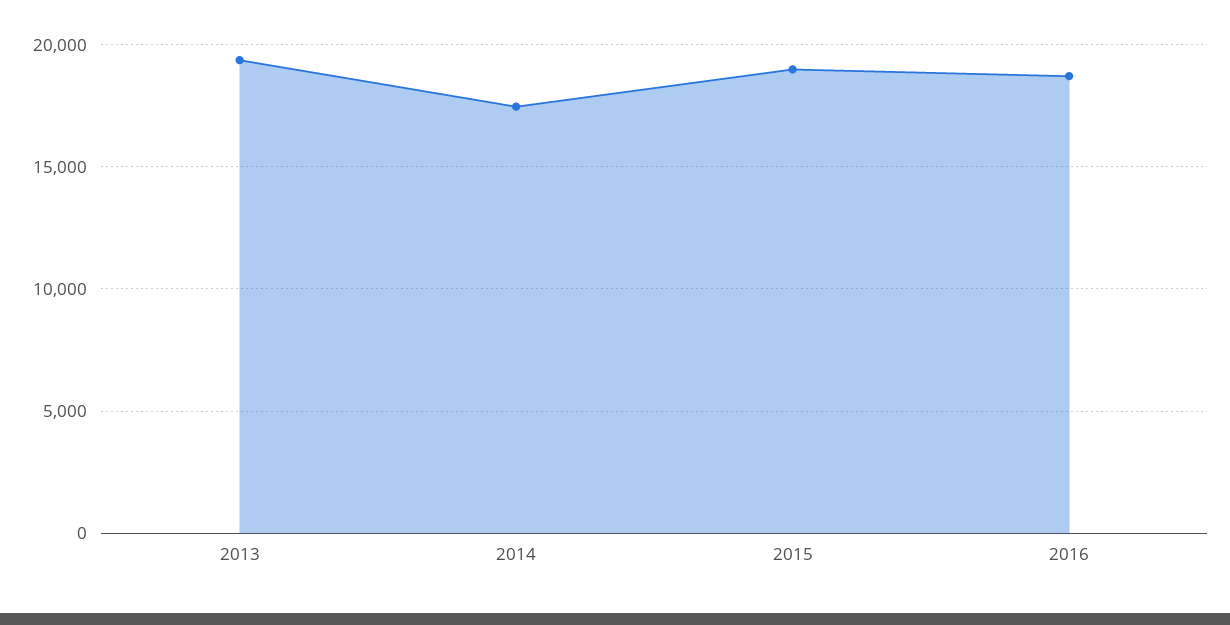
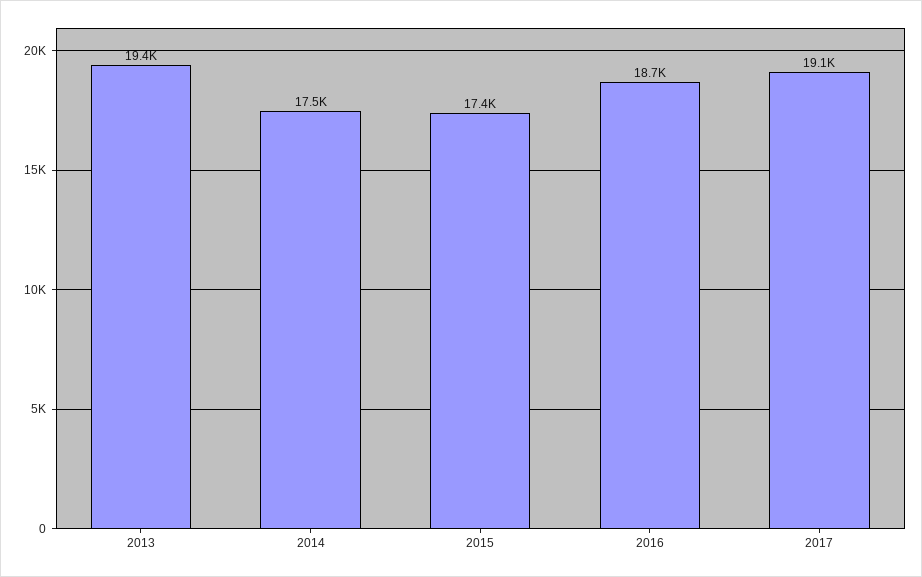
2015: 19000 -> 17400
2017: none -> 19100

